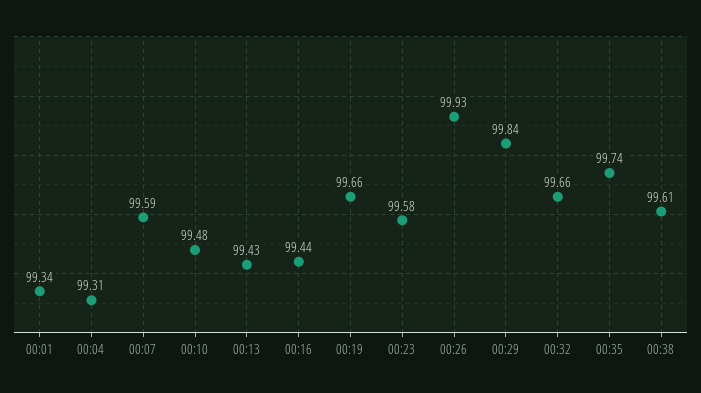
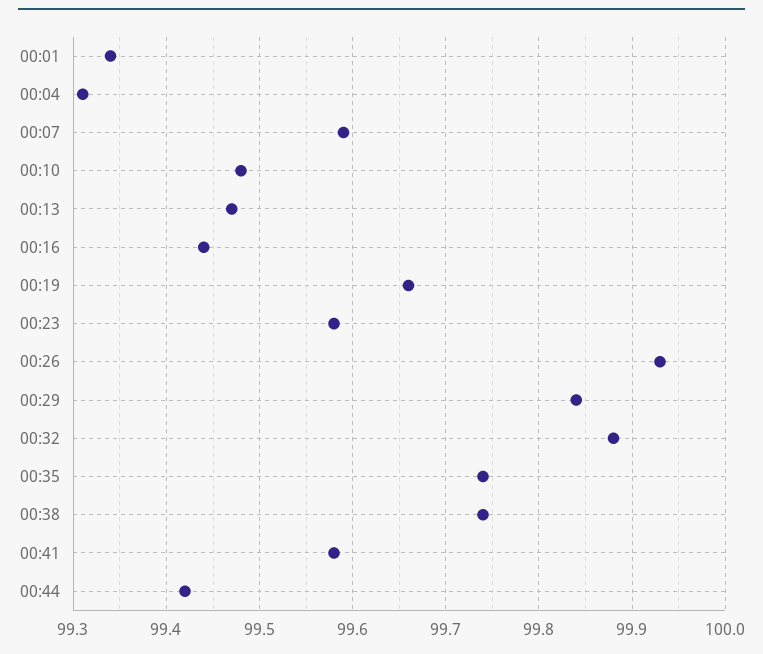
00:13: 99.43 -> 99.47
00:32: 99.66 -> 99.88
00:38: 99.61 -> 99.74
00:41: none -> 99.58
00:44: none -> 99.42

